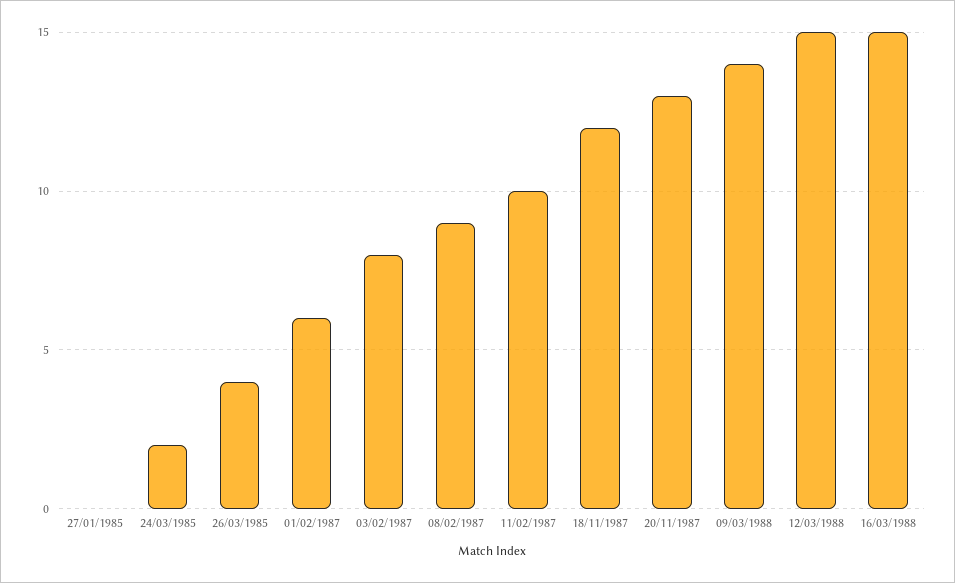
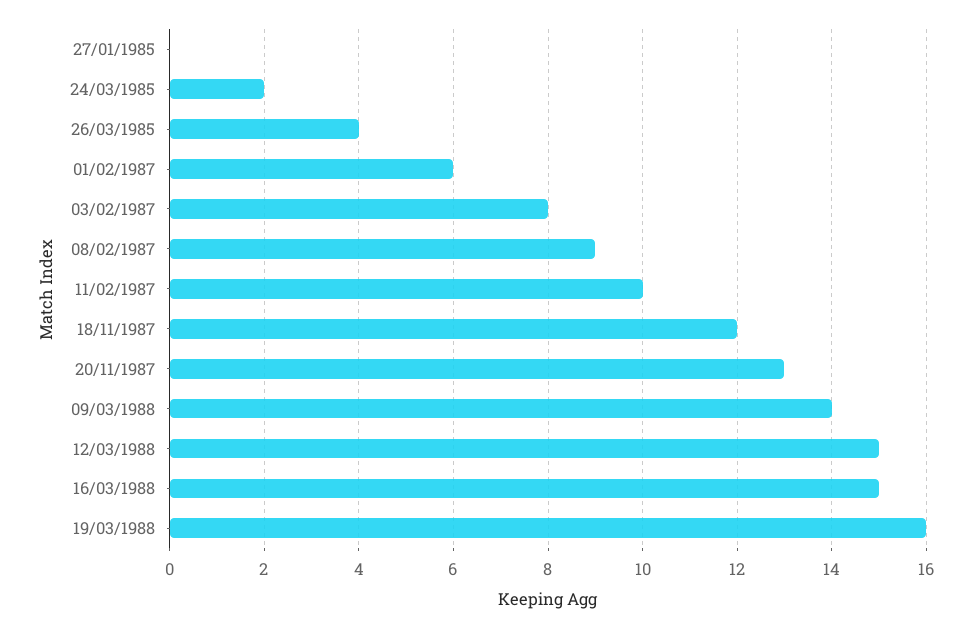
19/03/1988: none -> 16

